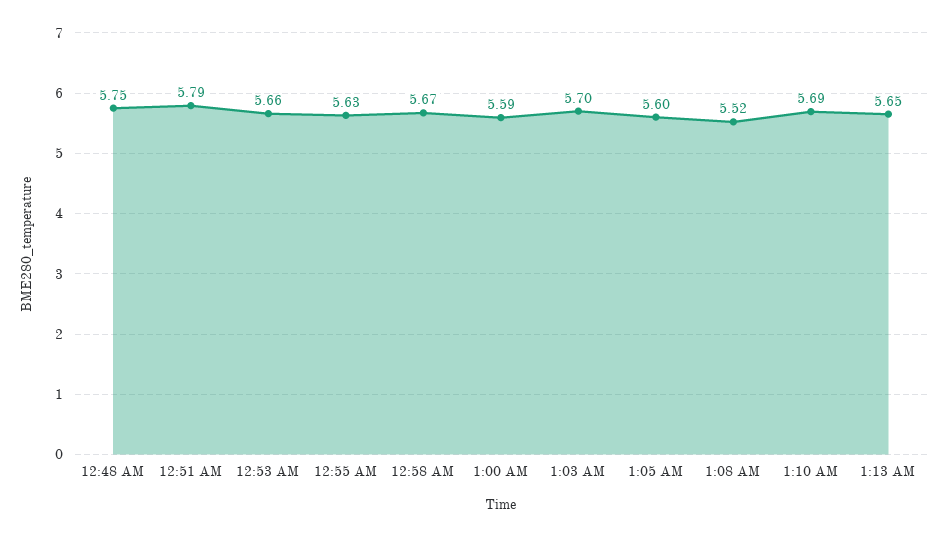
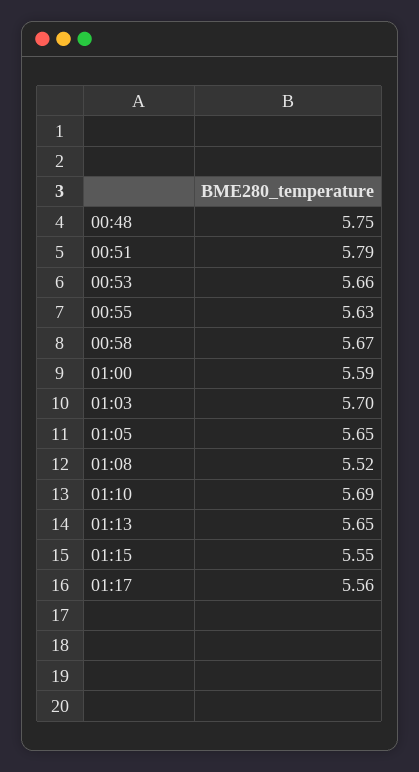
1:05 AM: 5.6 -> 5.65
01:15: none -> 5.55
01:17: none -> 5.56

